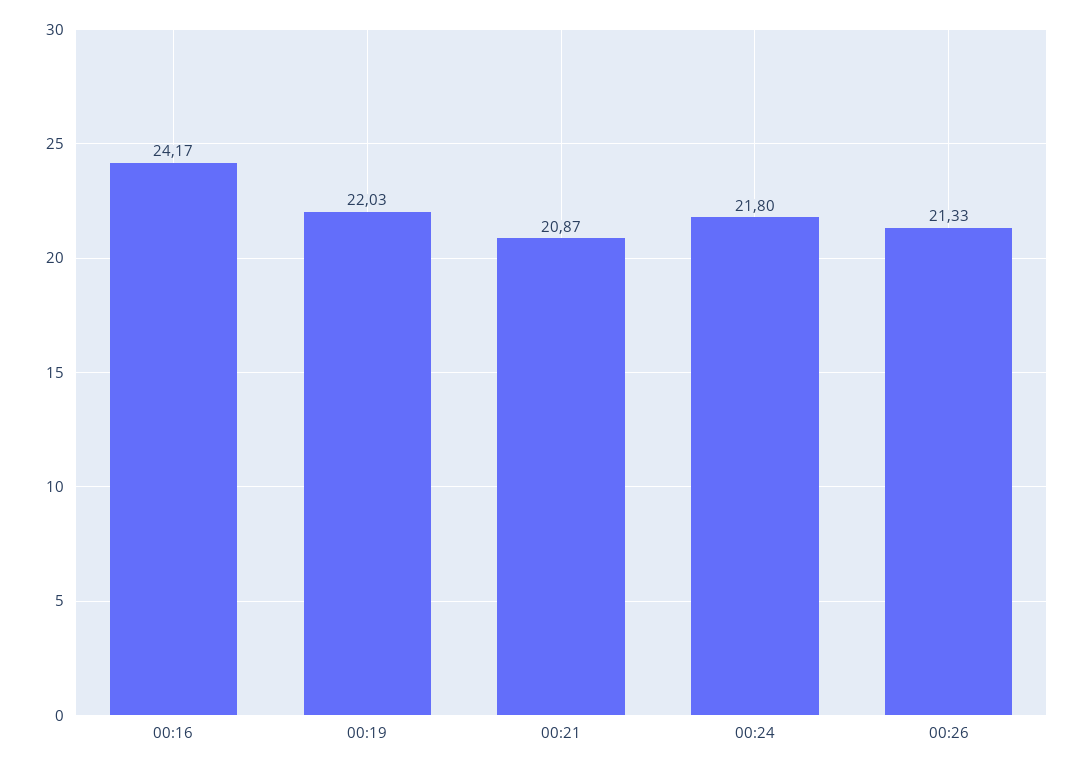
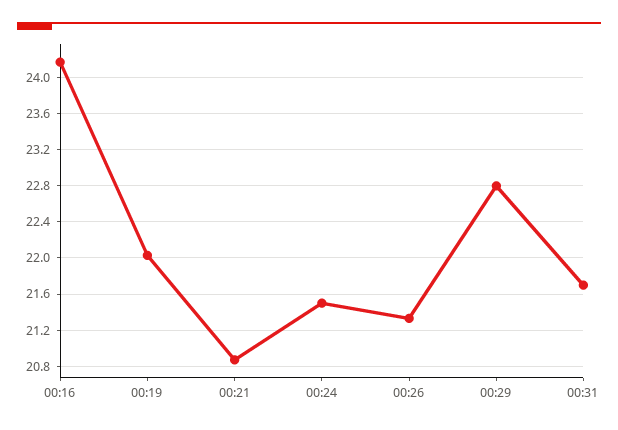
00:24: 21.8 -> 21.5
00:29: none -> 22.8
00:31: none -> 21.7

